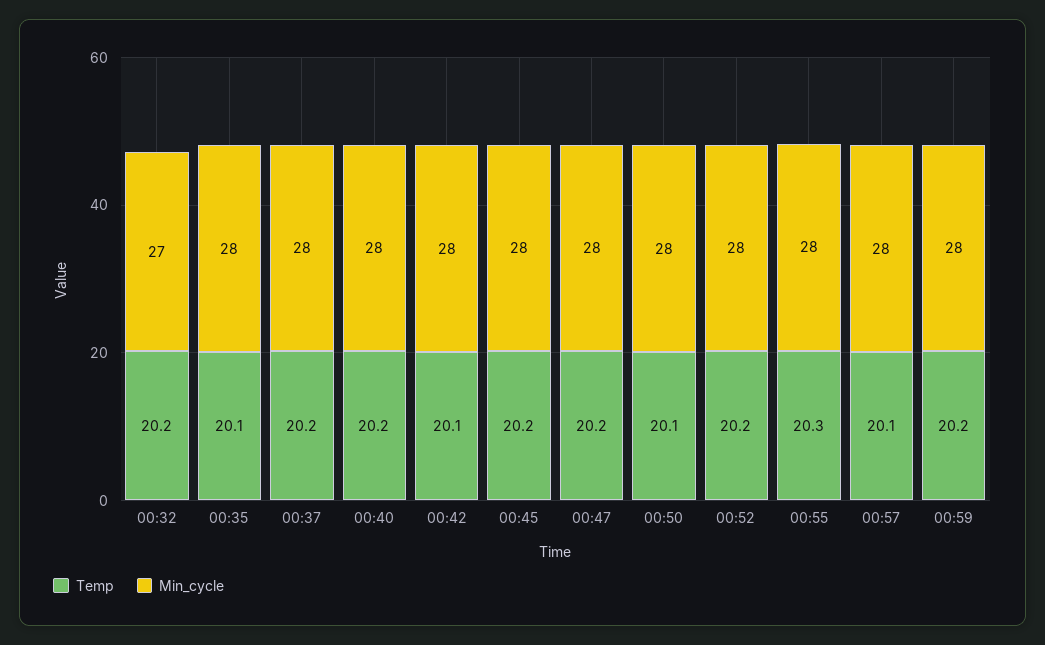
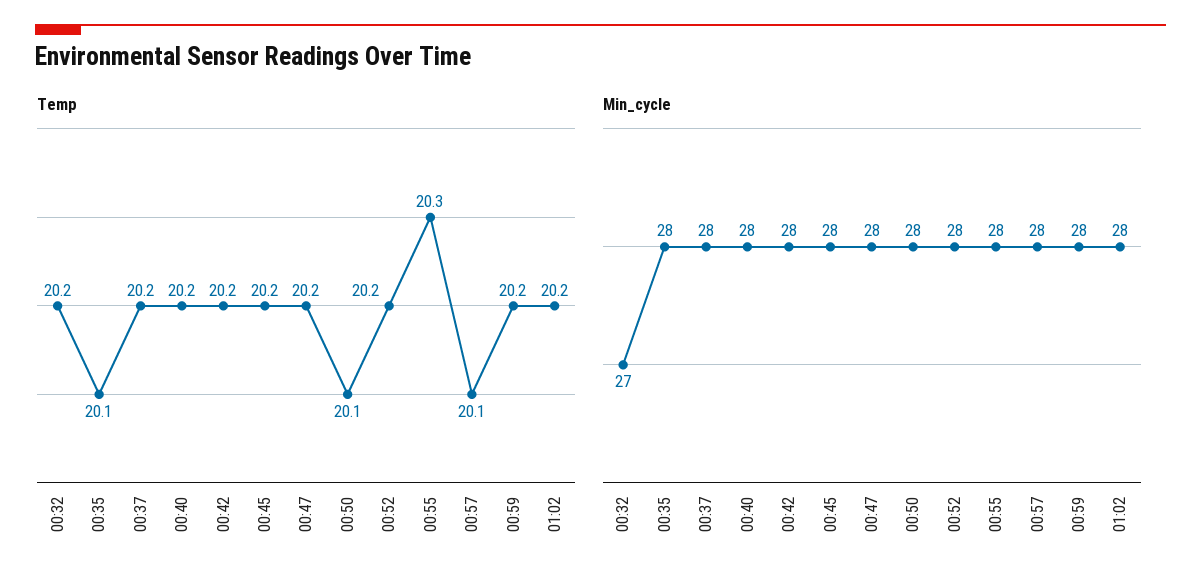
Temp, 00:42: 20.1 -> 20.2
Temp, 01:02: none -> 20.2
Min_cycle, 01:02: none -> 28

